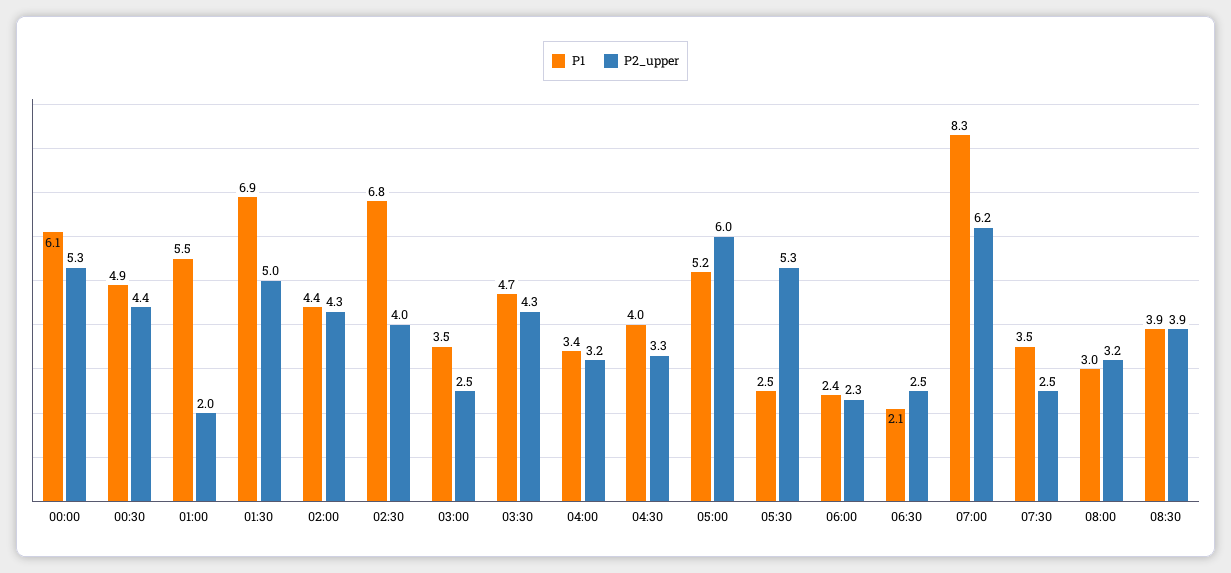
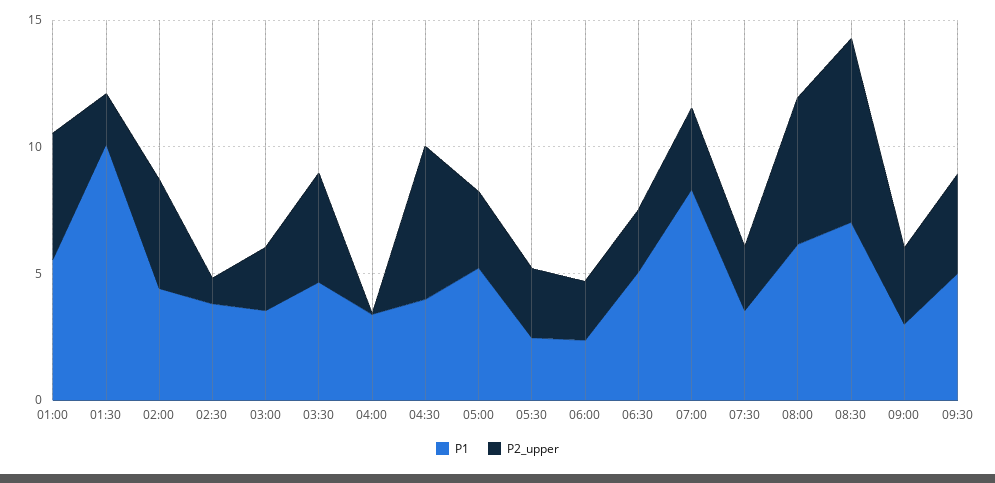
P1, 00:00: 6.1 -> none
P2_upper, 00:00: 5.3 -> none
P1, 00:30: 4.9 -> none
P2_upper, 00:30: 4.4 -> none
P2_upper, 01:00: 2 -> 5
P1, 01:30: 6.9 -> 10
P2_upper, 01:30: 5 -> 2
P1, 02:30: 6.8 -> 4
P2_upper, 02:30: 4 -> 1
P2_upper, 04:00: 3.2 -> 0
P2_upper, 04:30: 3.3 -> 6
P2_upper, 05:00: 6 -> 3
P2_upper, 05:30: 5.3 -> 3
P1, 06:30: 2.1 -> 5
P2_upper, 07:00: 6.2 -> 3
P1, 08:00: 3 -> 6
P2_upper, 08:00: 3.2 -> 6
P1, 08:30: 3.9 -> 7
P2_upper, 08:30: 3.9 -> 7
P1, 09:00: none -> 3
P2_upper, 09:00: none -> 3
P1, 09:30: none -> 5
P2_upper, 09:30: none -> 4

